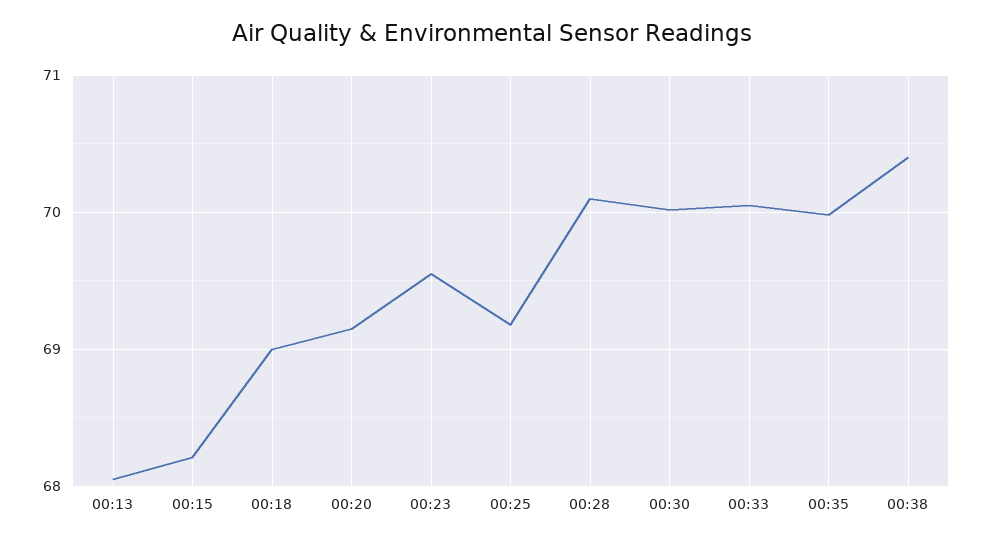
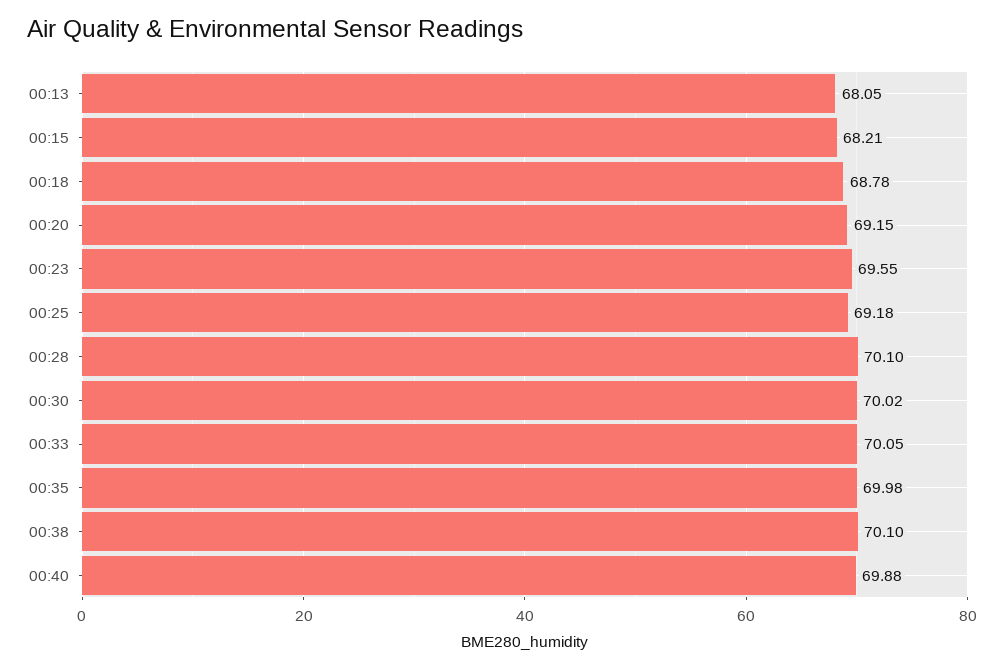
00:18: 69 -> 68.78
00:38: 70.4 -> 70.1
00:40: none -> 69.88

